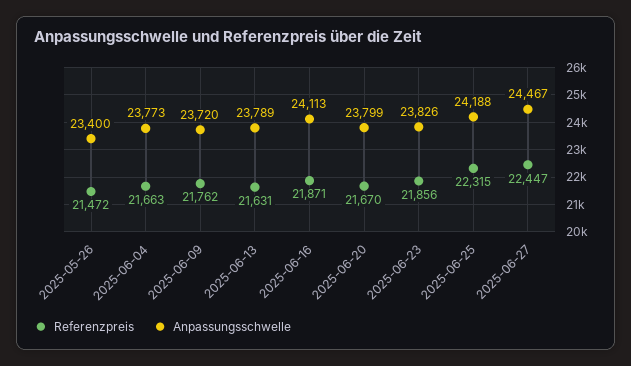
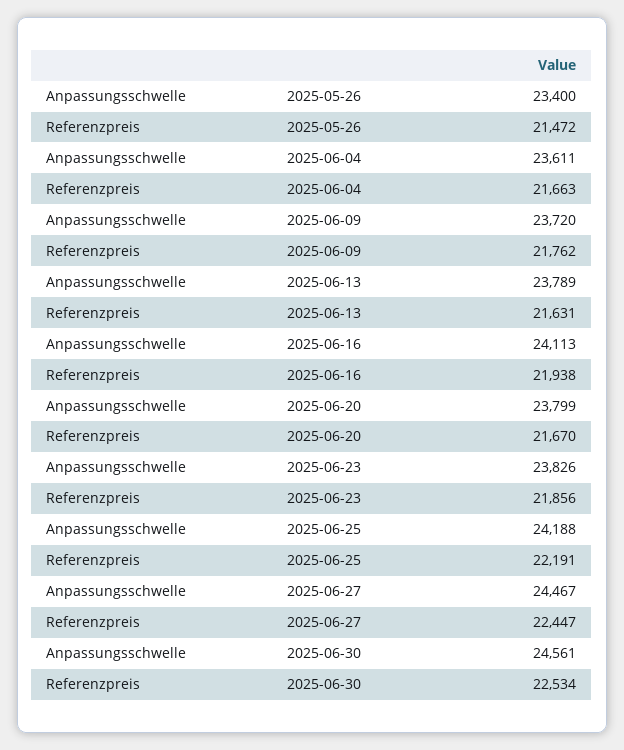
Anpassungsschwelle, 2025-06-04: 23773 -> 23611
Referenzpreis, 2025-06-16: 21871 -> 21938
Referenzpreis, 2025-06-25: 22315 -> 22191
Anpassungsschwelle, 2025-06-30: none -> 24561
Referenzpreis, 2025-06-30: none -> 22534

